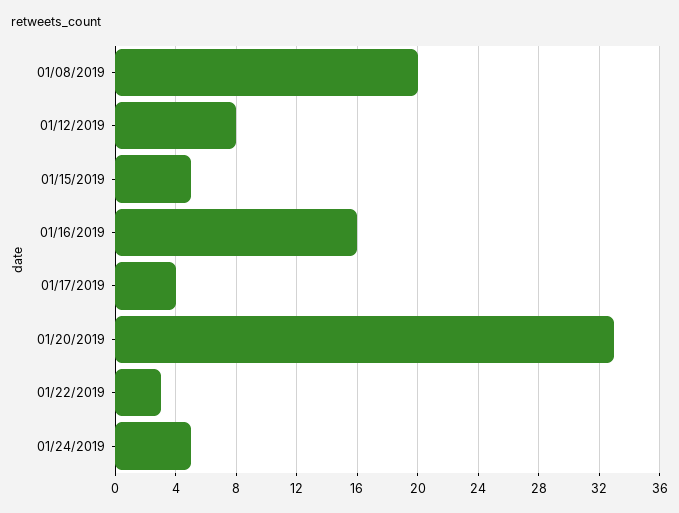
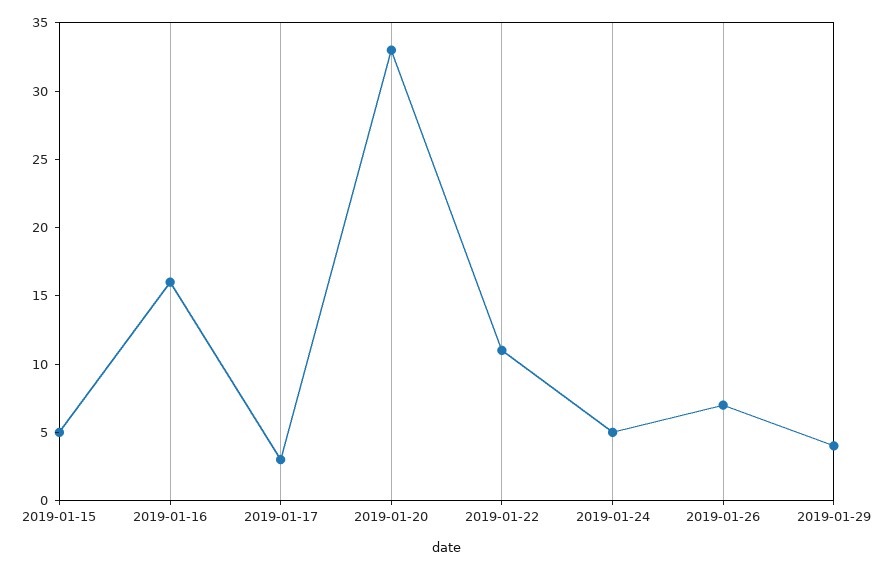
01/08/2019: 20 -> none
01/12/2019: 8 -> none
01/17/2019: 4 -> 3
01/22/2019: 3 -> 11
2019-01-26: none -> 7
2019-01-29: none -> 4

